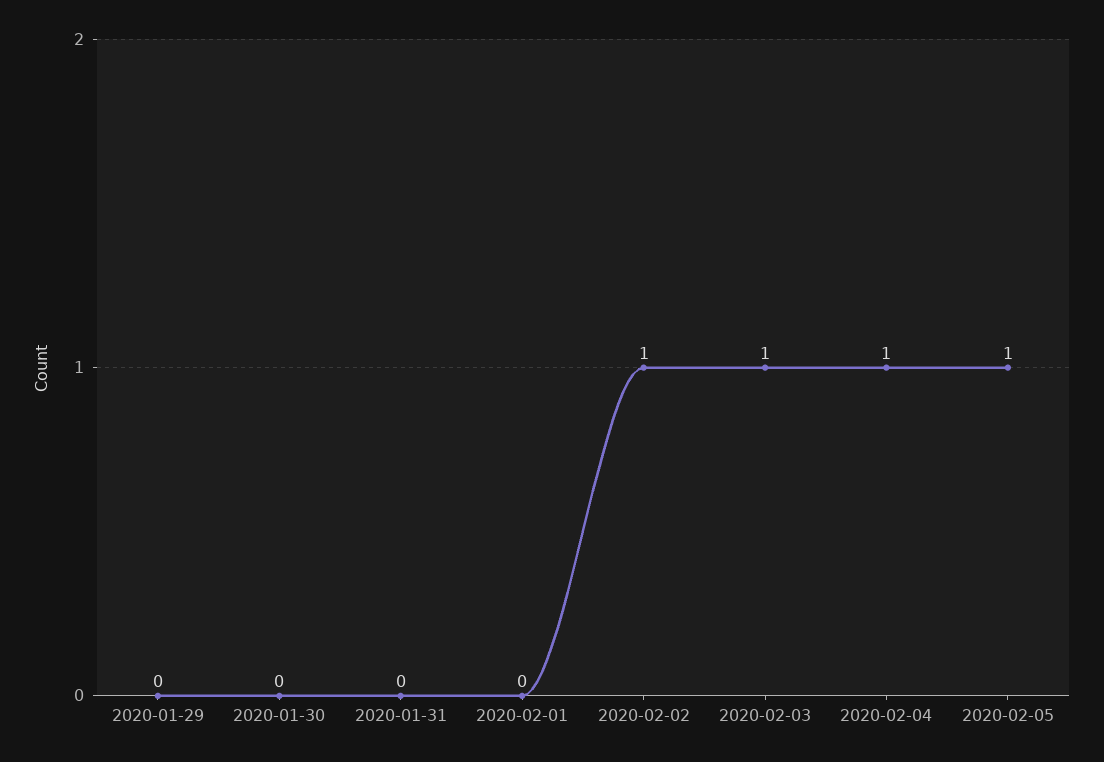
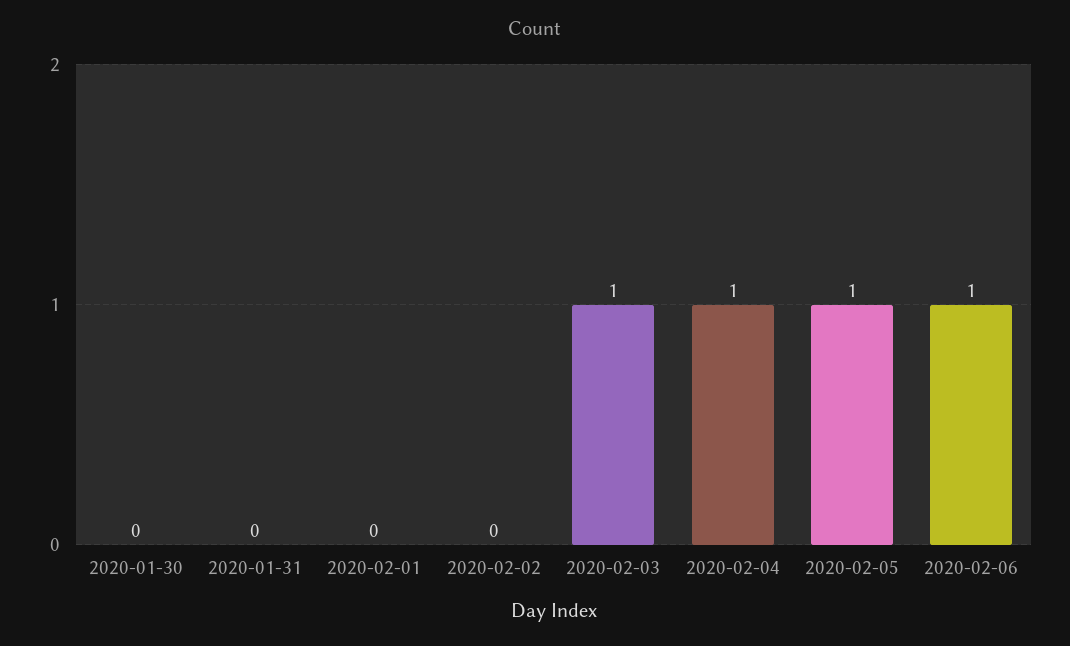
2020-01-29: 0 -> none
2020-02-02: 1 -> 0
2020-02-06: none -> 1

